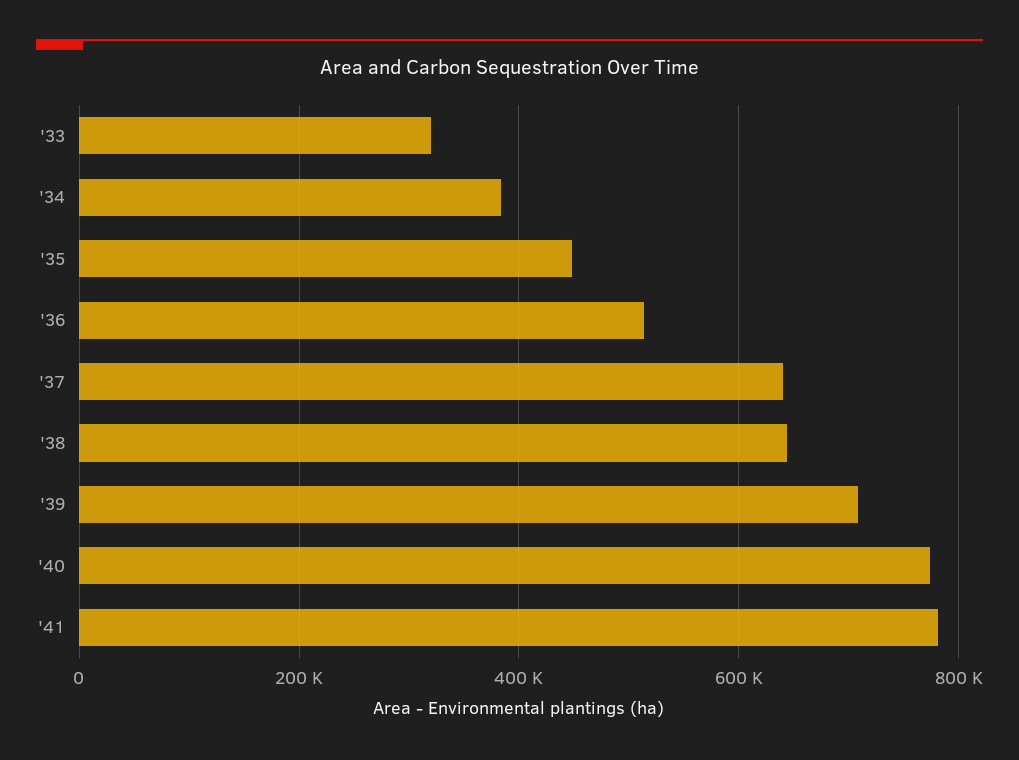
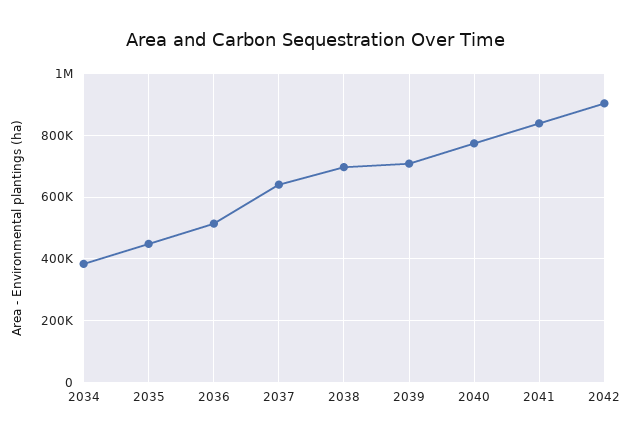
'33: 320000 -> none
'38: 640000 -> 700000
'41: 780000 -> 840000
2042: none -> 900000

